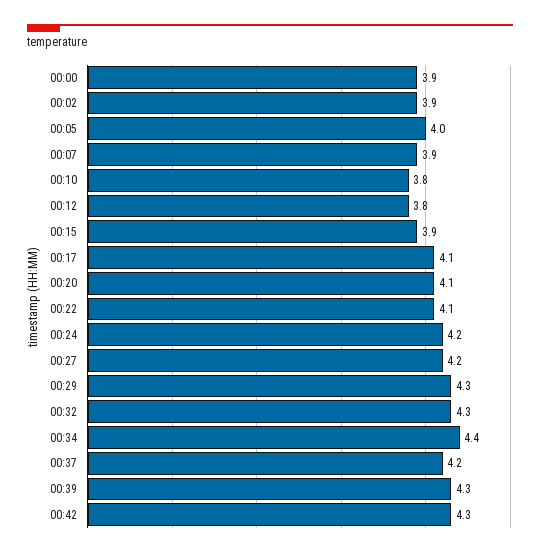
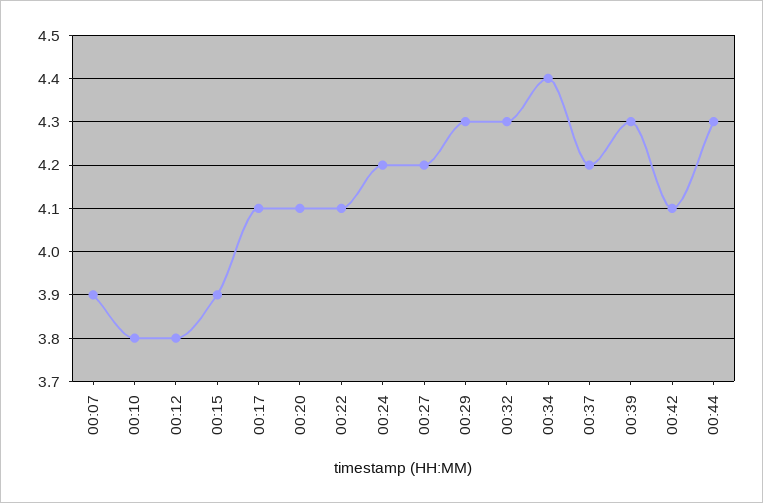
00:00: 3.9 -> none
00:02: 3.9 -> none
00:05: 4 -> none
00:42: 4.3 -> 4.1
00:44: none -> 4.3

